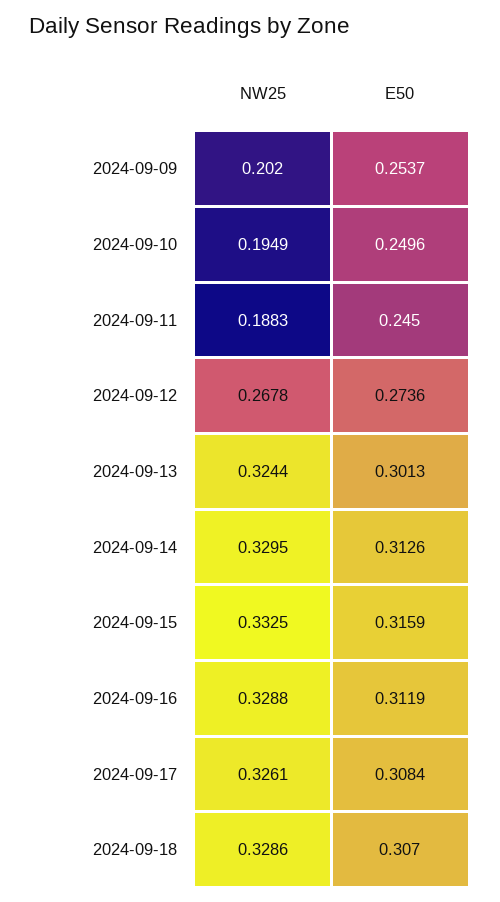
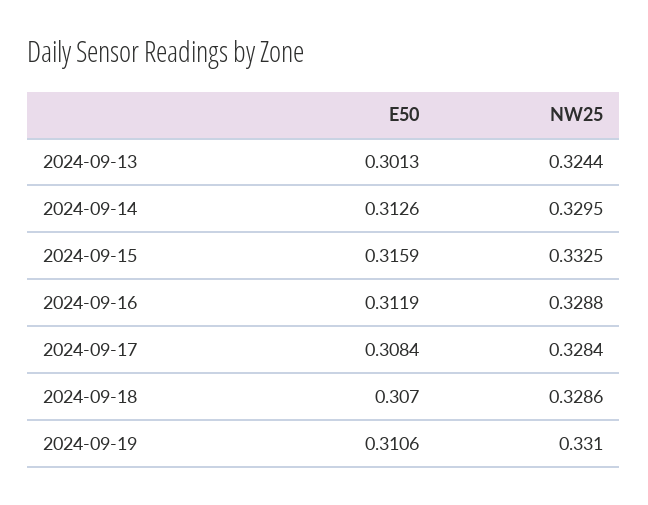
NW25, 2024-09-09: 0.202 -> none
E50, 2024-09-09: 0.2537 -> none
NW25, 2024-09-10: 0.1949 -> none
E50, 2024-09-10: 0.2496 -> none
NW25, 2024-09-11: 0.1883 -> none
E50, 2024-09-11: 0.245 -> none
NW25, 2024-09-12: 0.2678 -> none
E50, 2024-09-12: 0.2736 -> none
NW25, 2024-09-17: 0.3261 -> 0.3284
E50, 2024-09-19: none -> 0.3106
NW25, 2024-09-19: none -> 0.331

